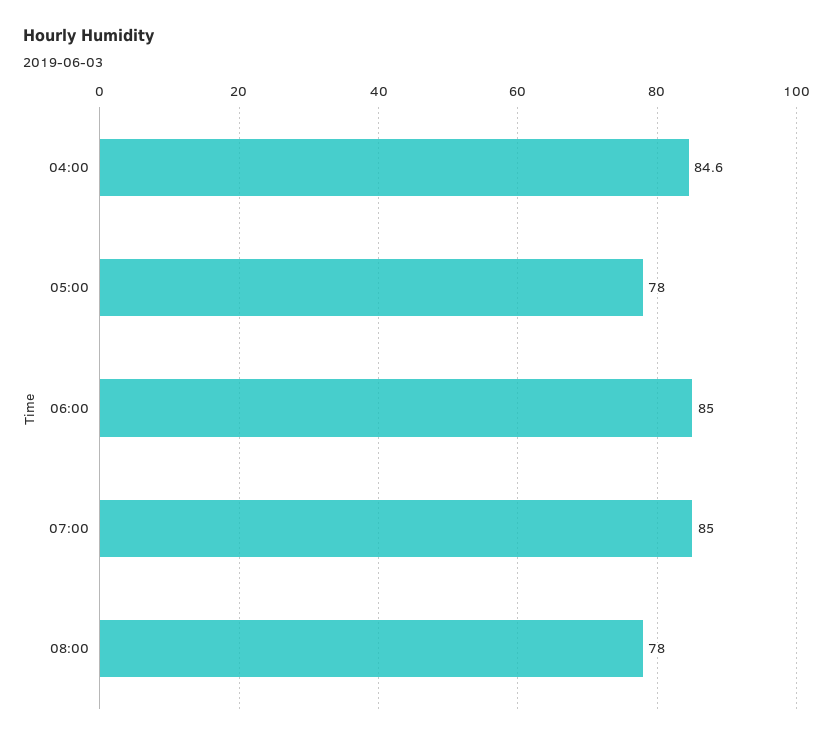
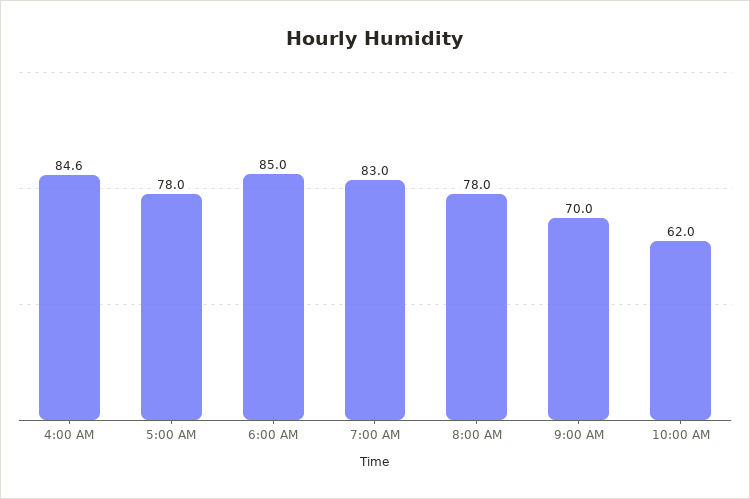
07:00: 85 -> 83
9:00 AM: none -> 70
10:00 AM: none -> 62

